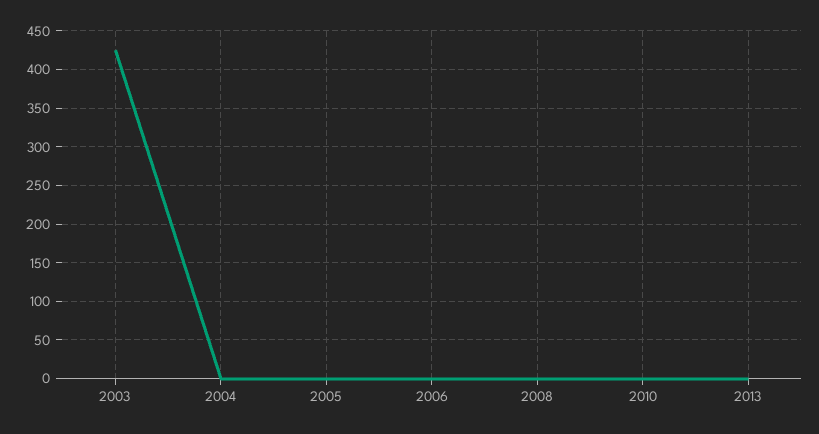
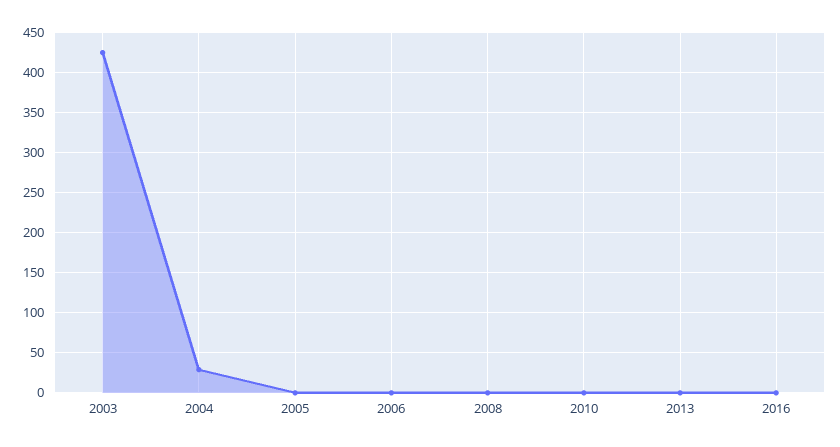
2004: 0 -> 30
2016: none -> 0

